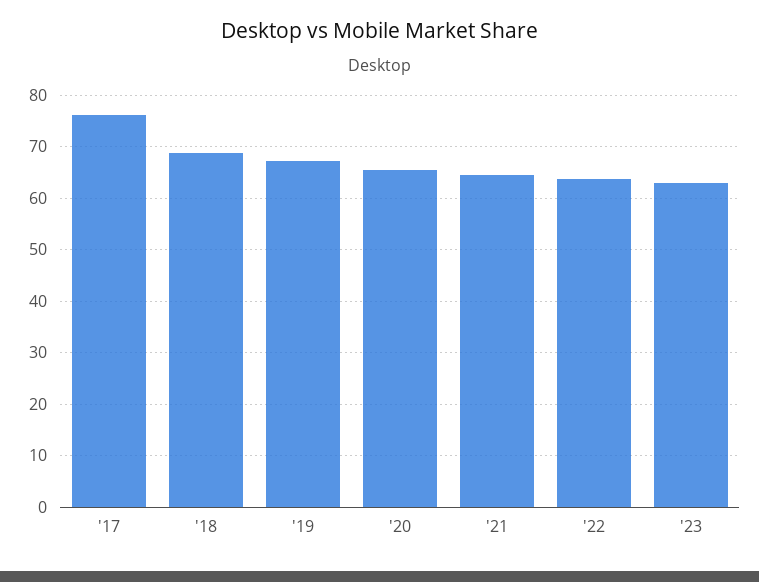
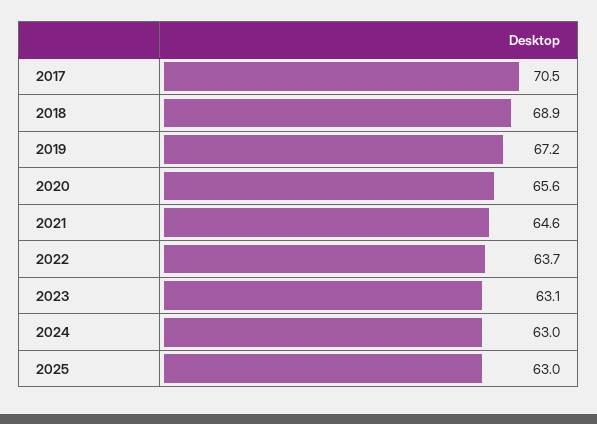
'17: 76 -> 70.5
2024: none -> 63
2025: none -> 63

